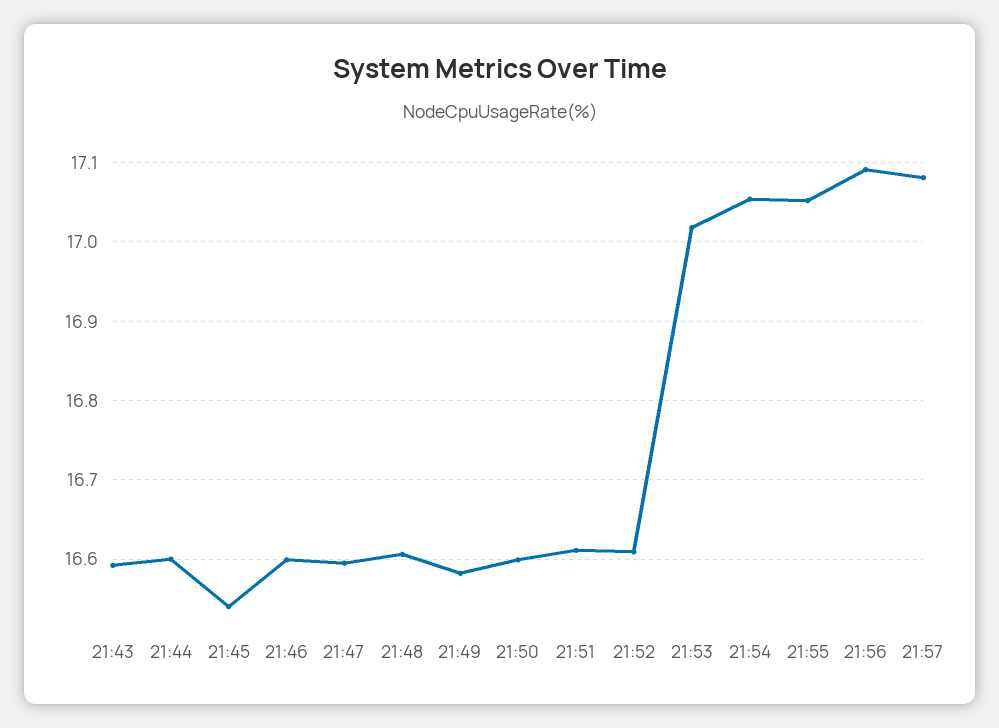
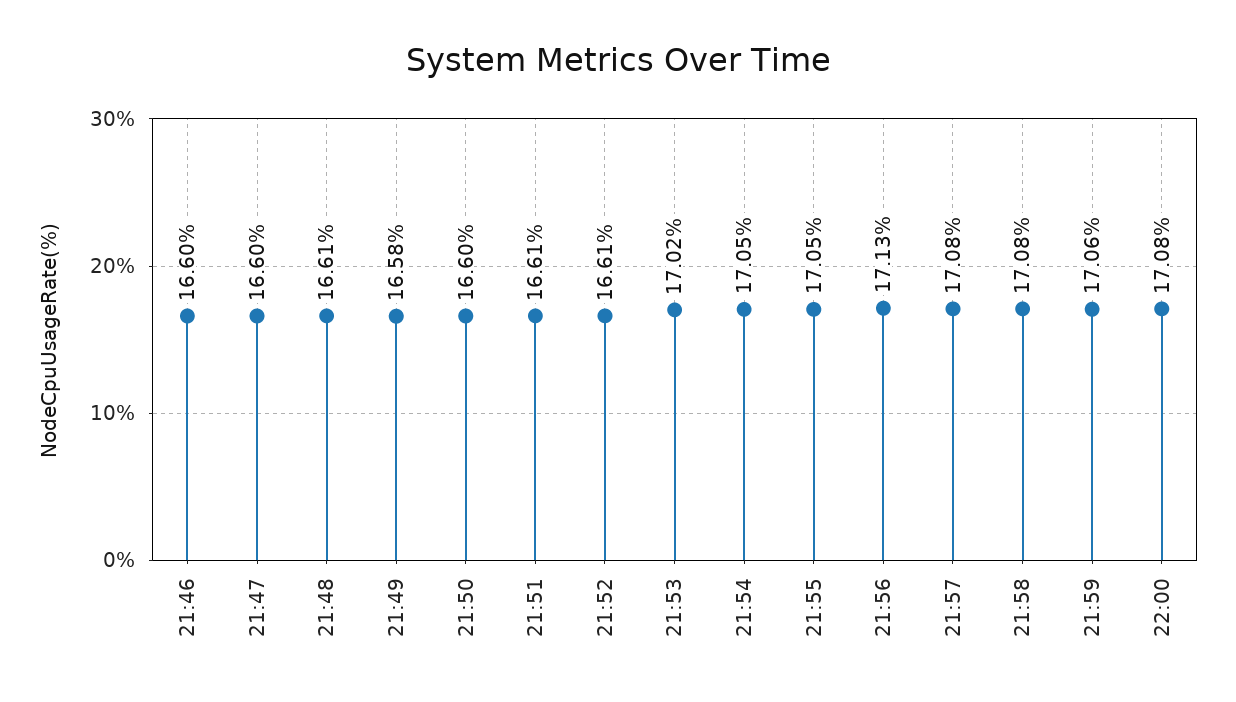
21:43: 16.59 -> none
21:44: 16.6 -> none
21:45: 16.54 -> none
21:56: 17.09 -> 17.13
21:58: none -> 17.08
21:59: none -> 17.06
22:00: none -> 17.08

